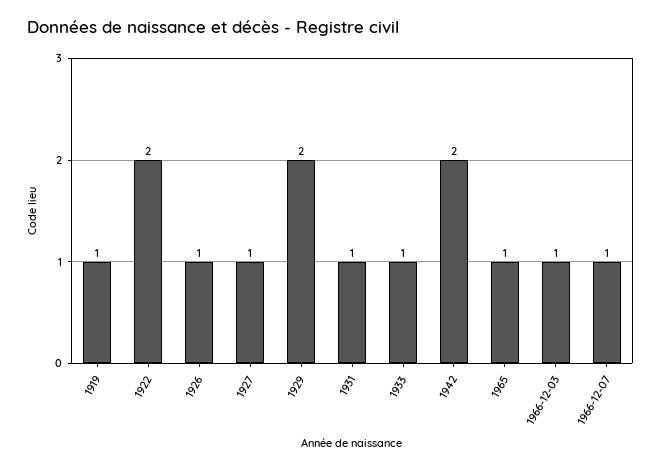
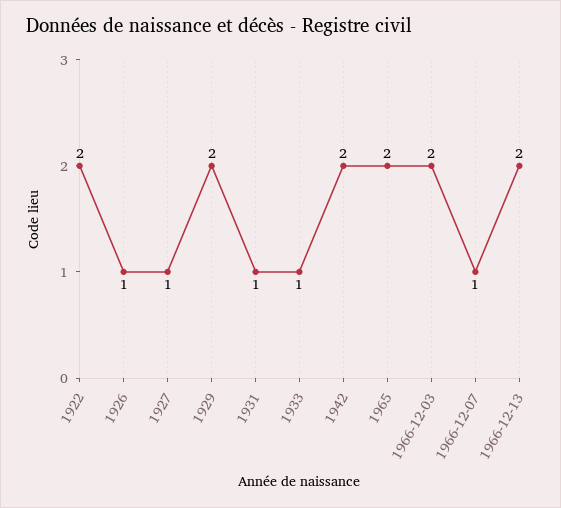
1919: 1 -> none
1965: 1 -> 2
1966-12-03: 1 -> 2
1966-12-13: none -> 2

